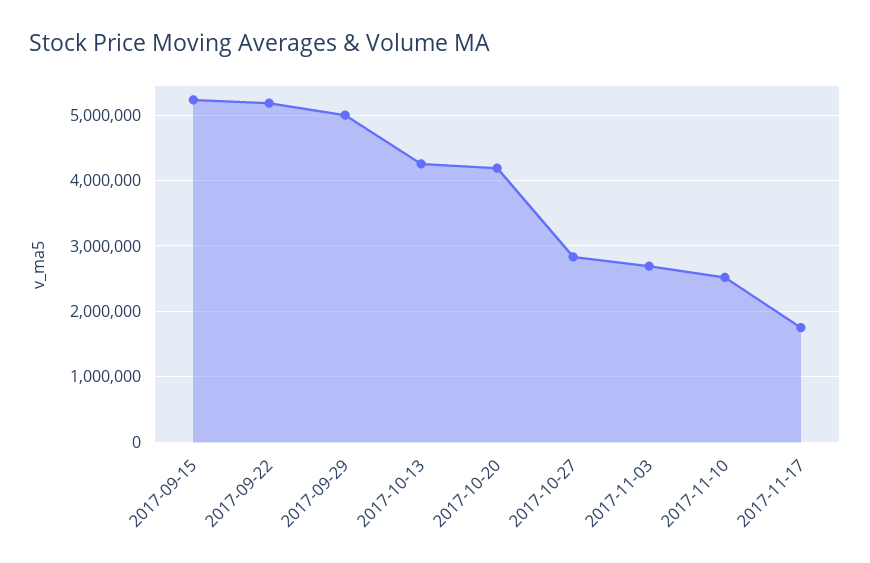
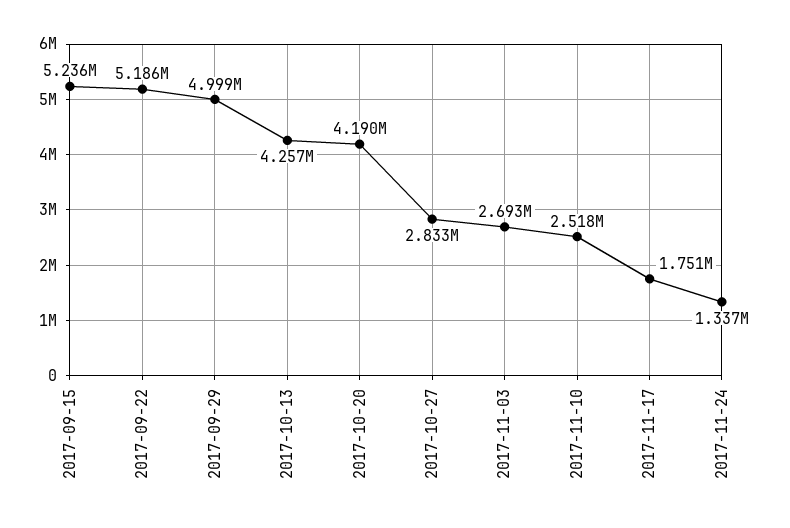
2017-11-24: none -> 1337000

